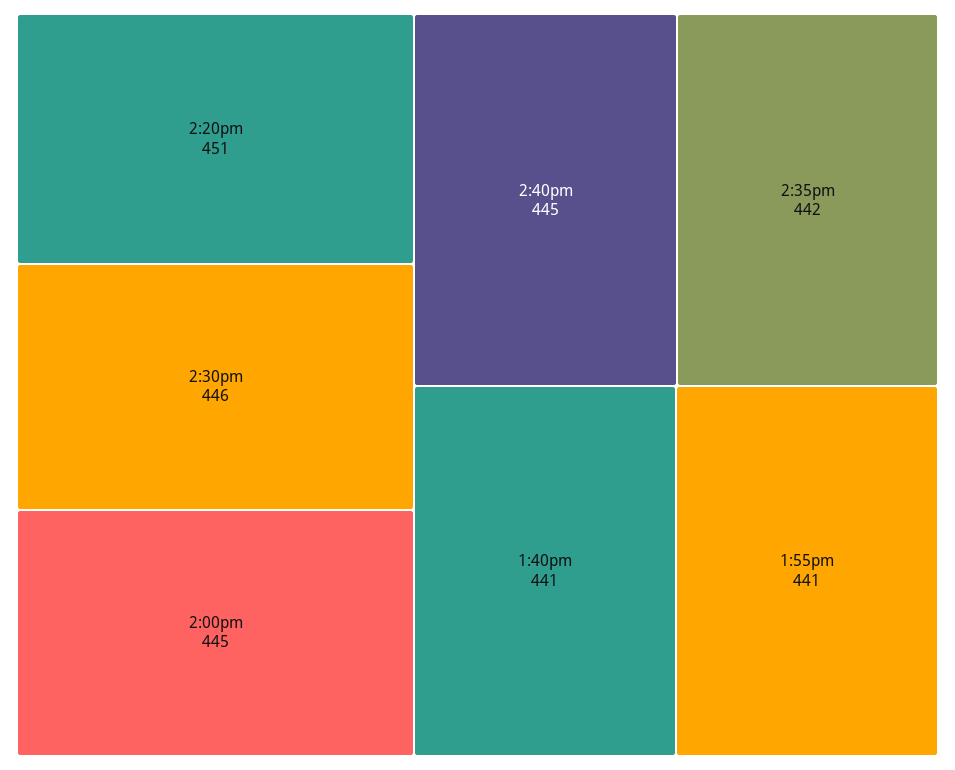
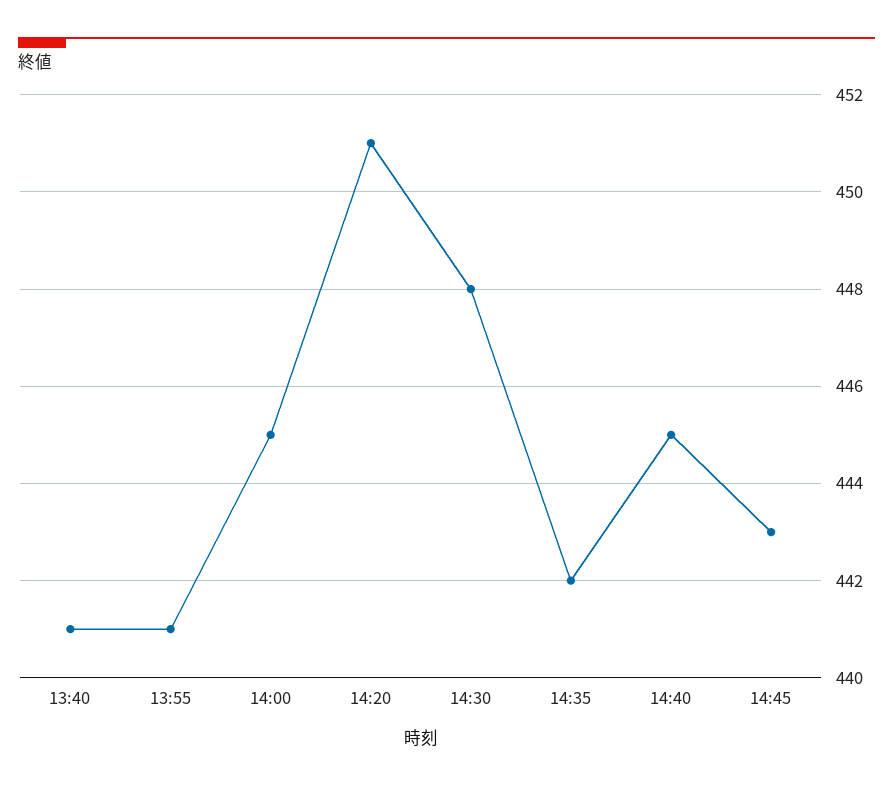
2:30pm: 446 -> 448
14:45: none -> 443

